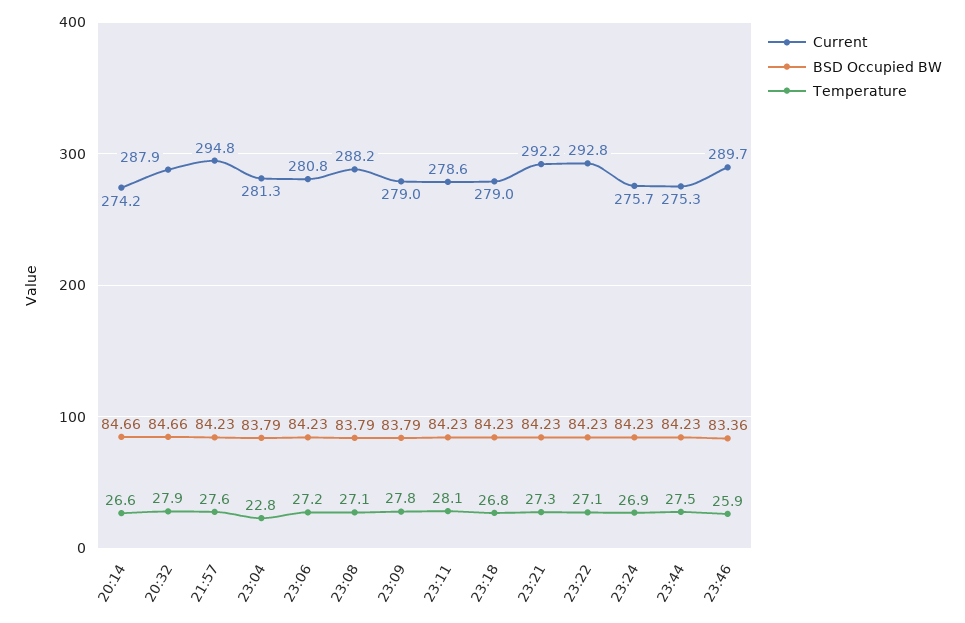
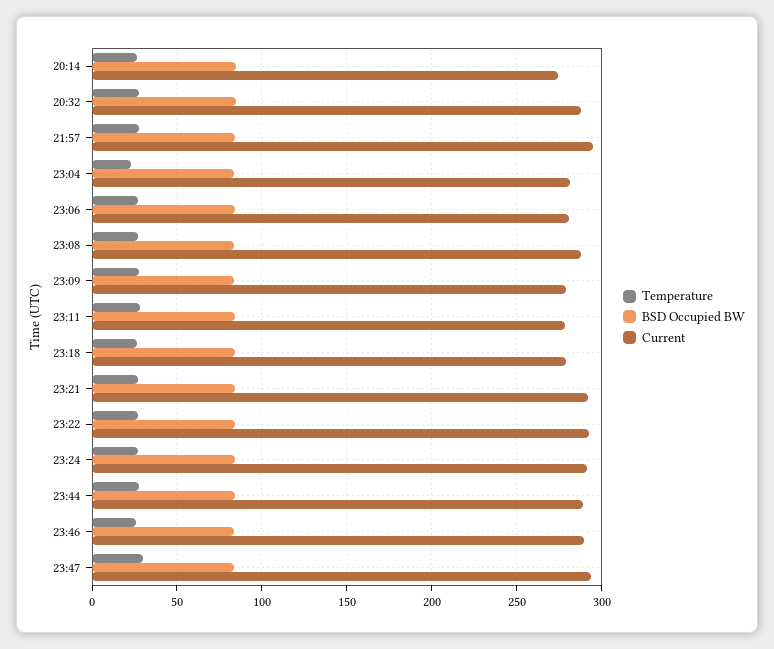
Current, 23:24: 275.7 -> 290
Current, 23:44: 275.3 -> 290
Temperature, 23:47: none -> 30
BSD Occupied BW, 23:47: none -> 85
Current, 23:47: none -> 295

